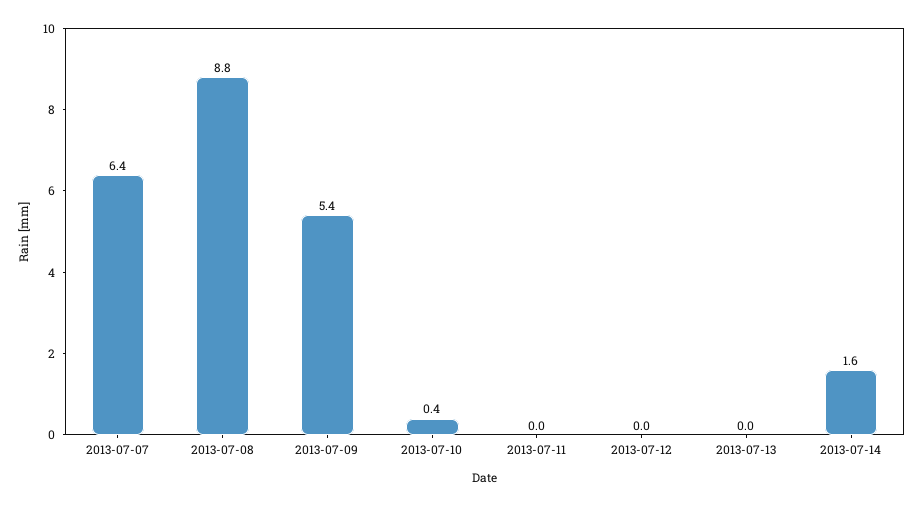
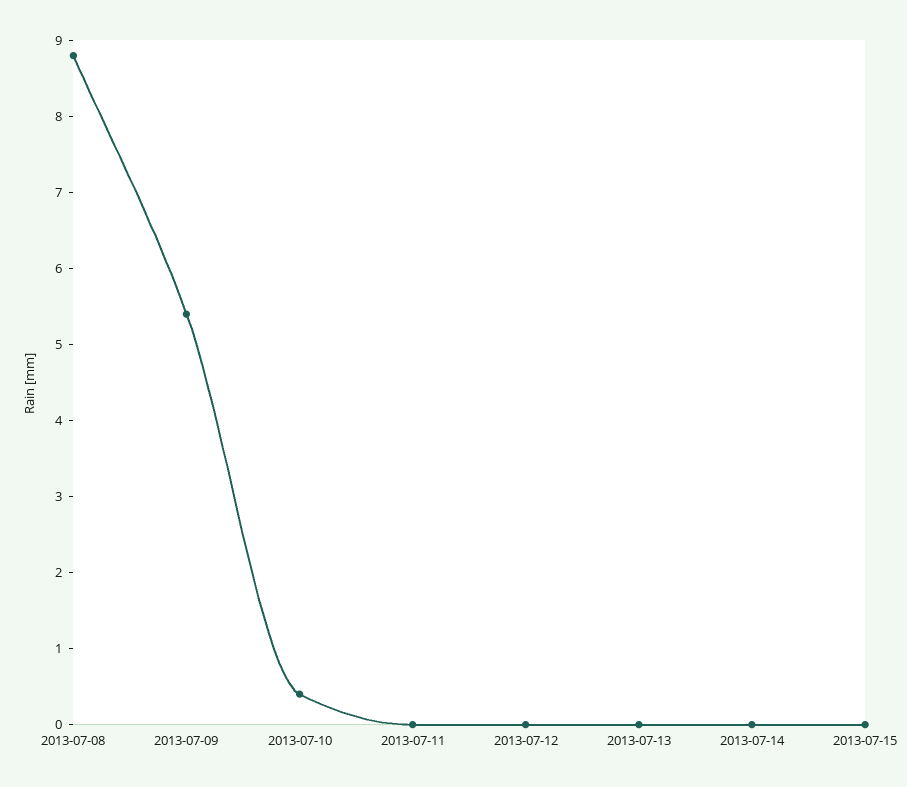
2013-07-07: 6.4 -> none
2013-07-14: 1.6 -> 0
2013-07-15: none -> 0

